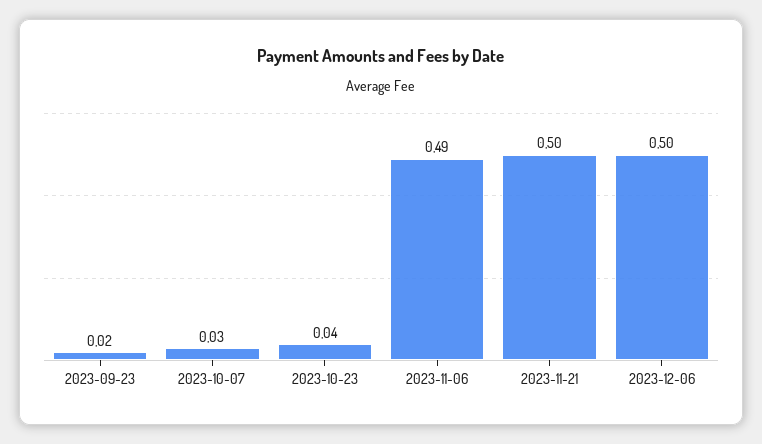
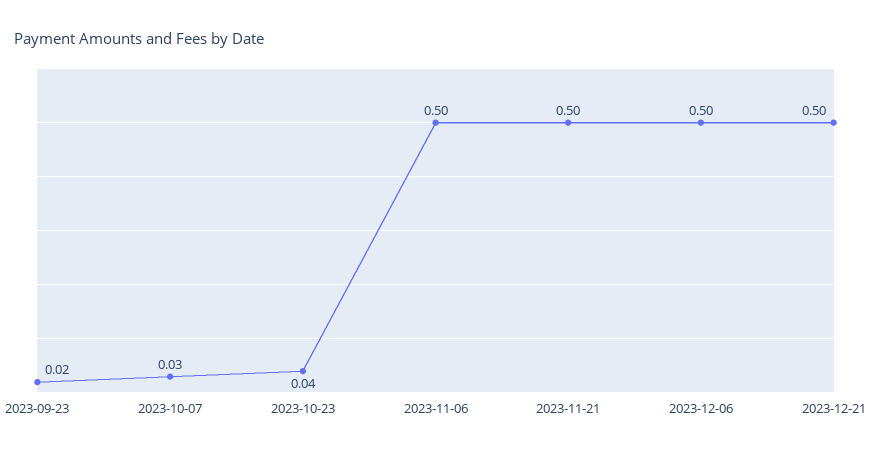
2023-11-06: 0.49 -> 0.5
2023-12-21: none -> 0.5

